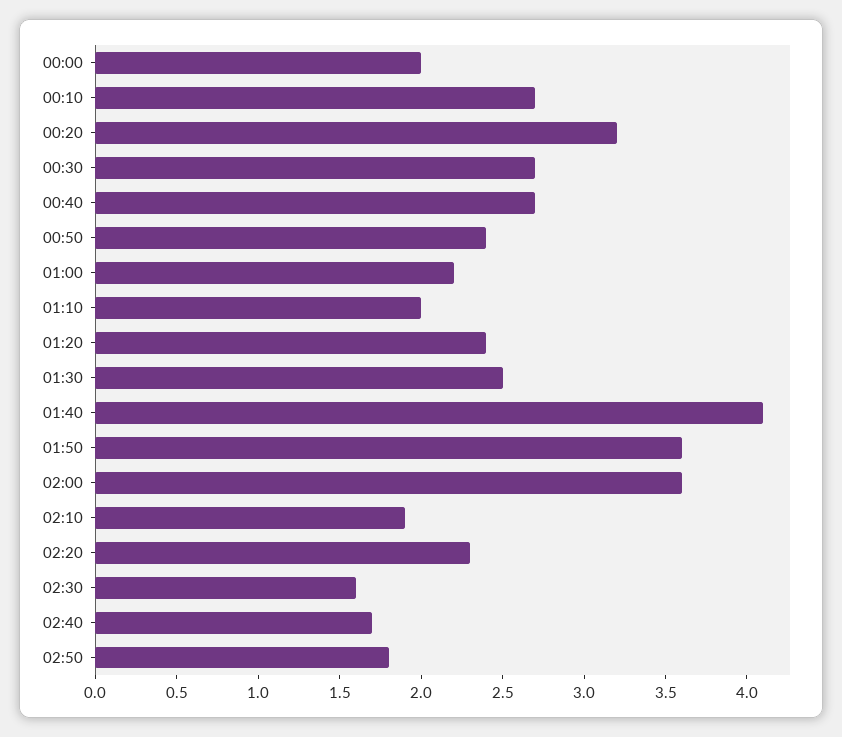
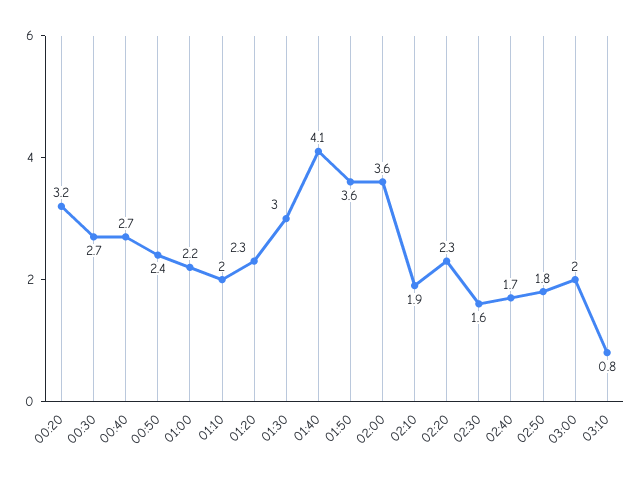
00:00: 2 -> none
00:10: 2.7 -> none
01:20: 2.4 -> 2.3
01:30: 2.5 -> 3
03:00: none -> 2
03:10: none -> 0.8

